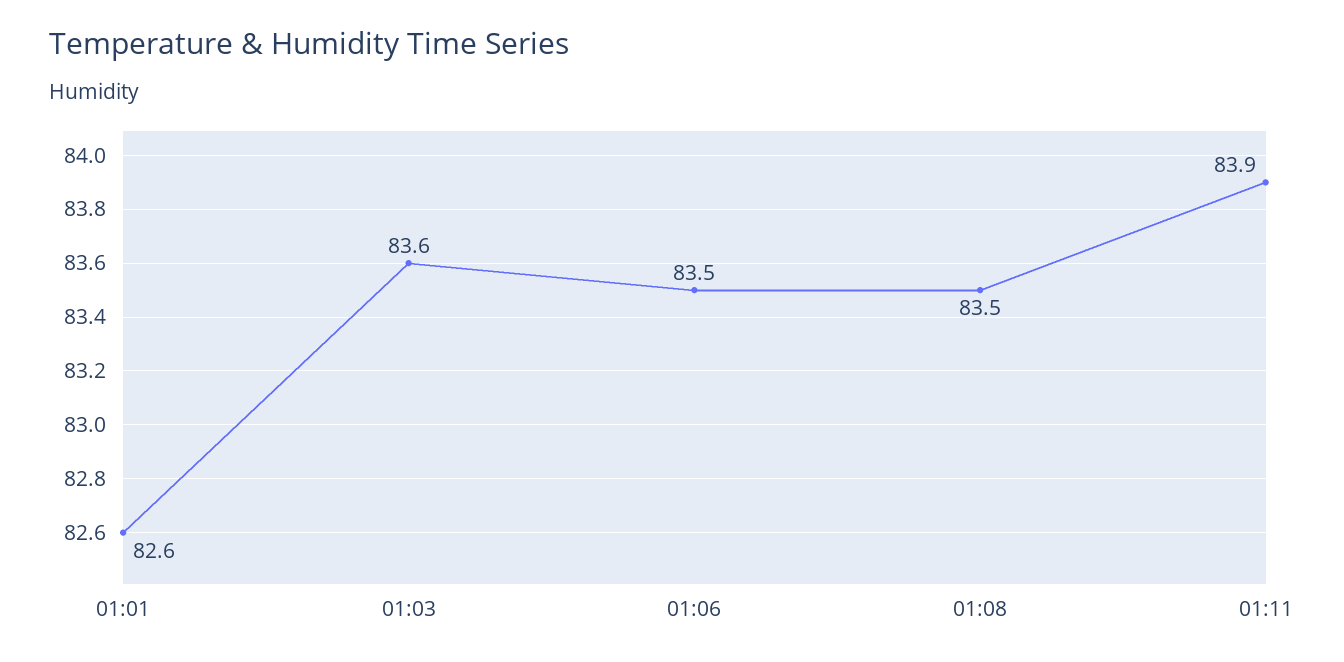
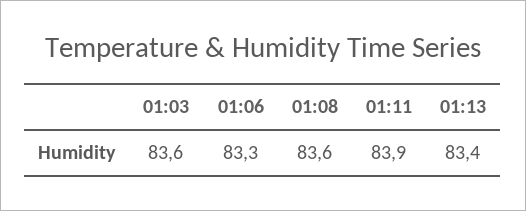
01:01: 82.6 -> none
01:06: 83.5 -> 83.3
01:08: 83.5 -> 83.6
01:13: none -> 83.4

